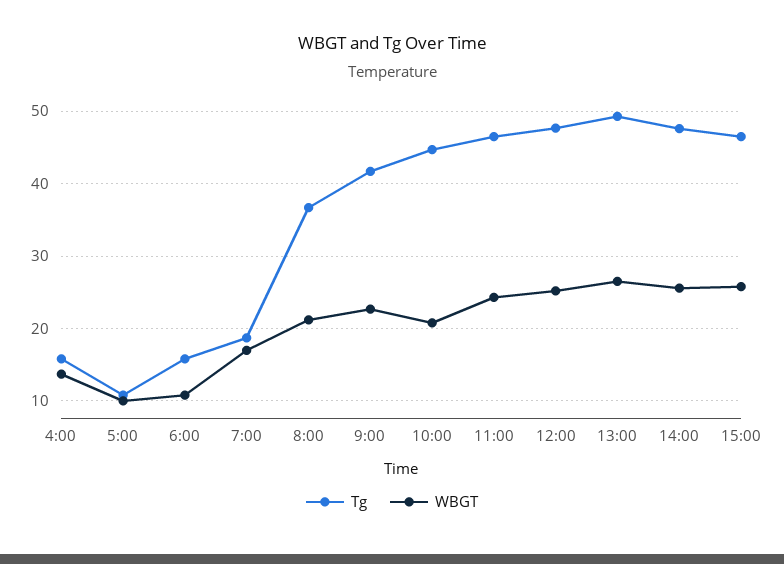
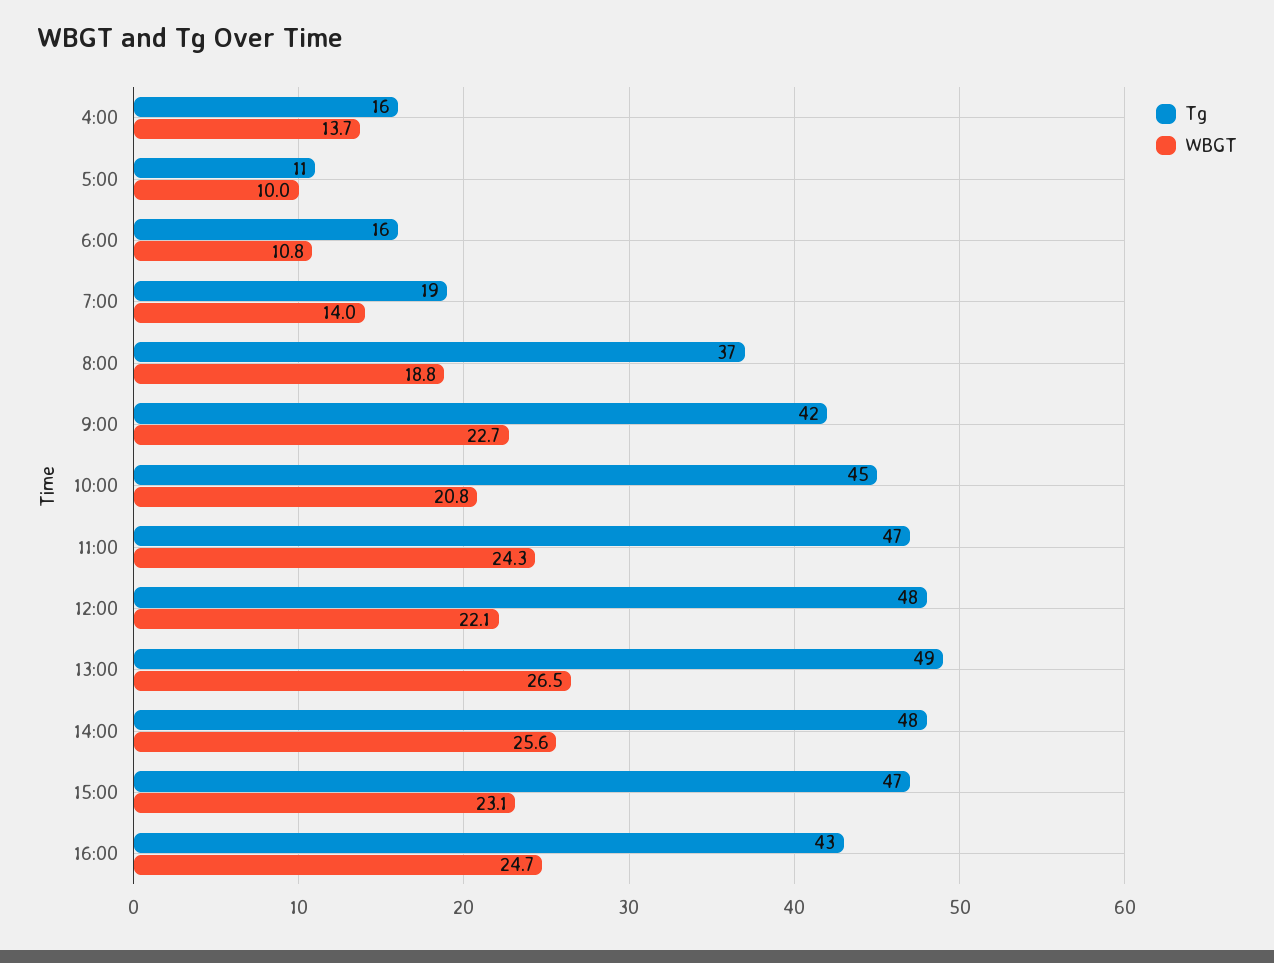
WBGT, 7:00: 17 -> 14
WBGT, 8:00: 21 -> 18.8
WBGT, 12:00: 25 -> 22.1
WBGT, 15:00: 26 -> 23.1
Tg, 16:00: none -> 43
WBGT, 16:00: none -> 24.7

